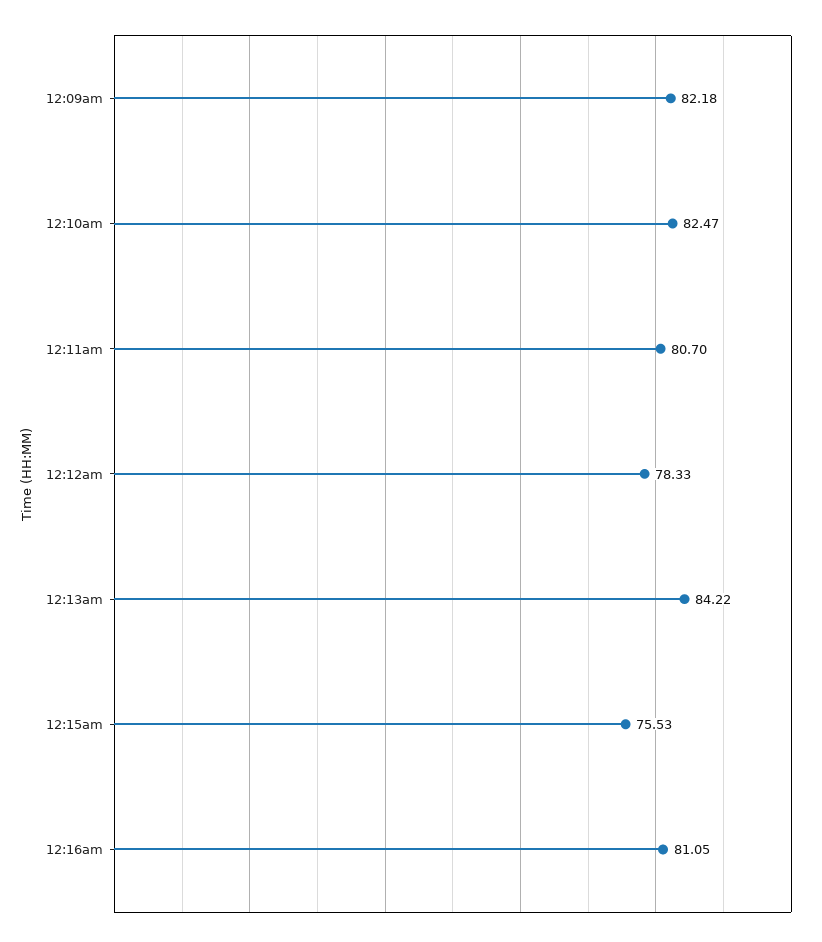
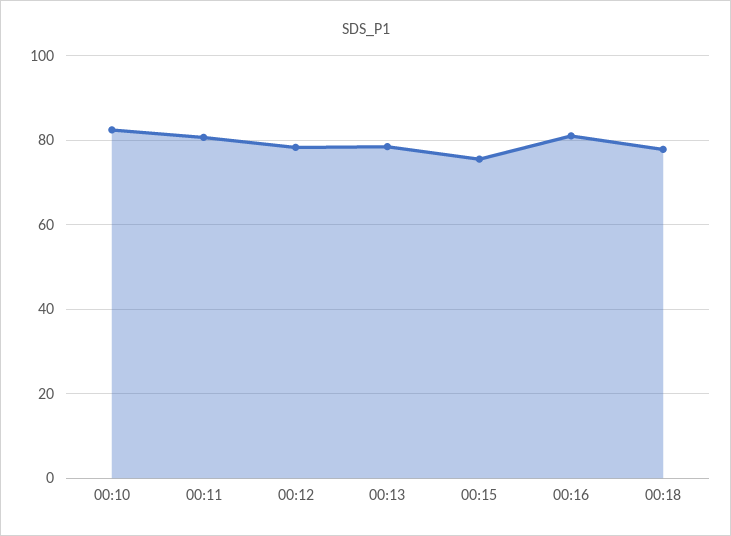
12:09am: 82.18 -> none
12:13am: 84.22 -> 78
00:18: none -> 78

